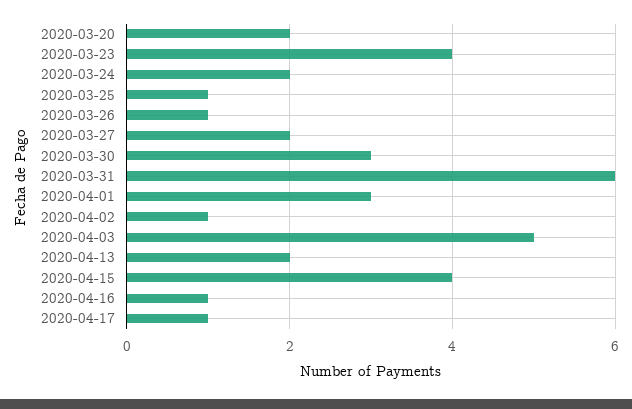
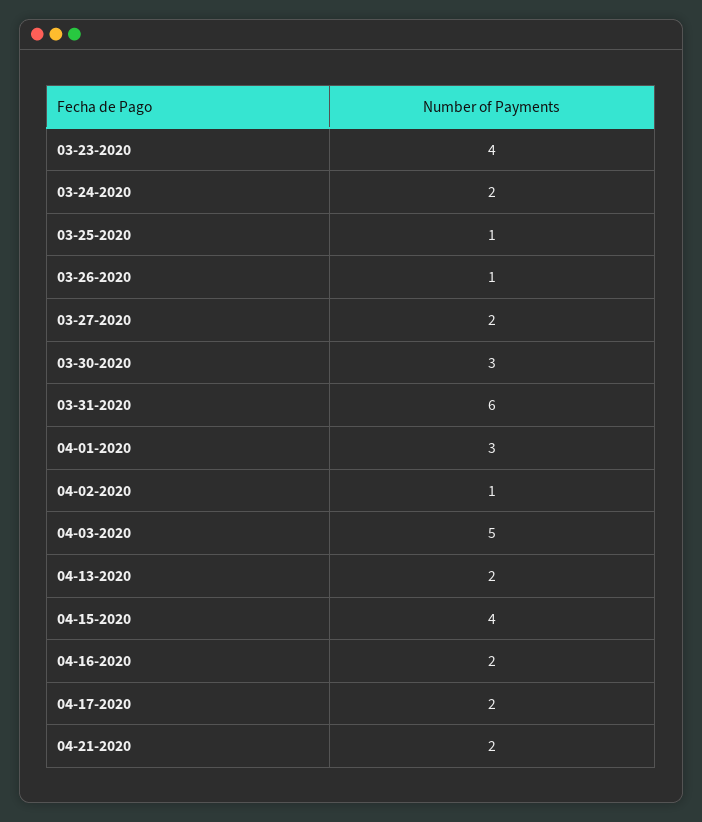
2020-03-20: 2 -> none
2020-04-16: 1 -> 2
2020-04-17: 1 -> 2
04-21-2020: none -> 2

